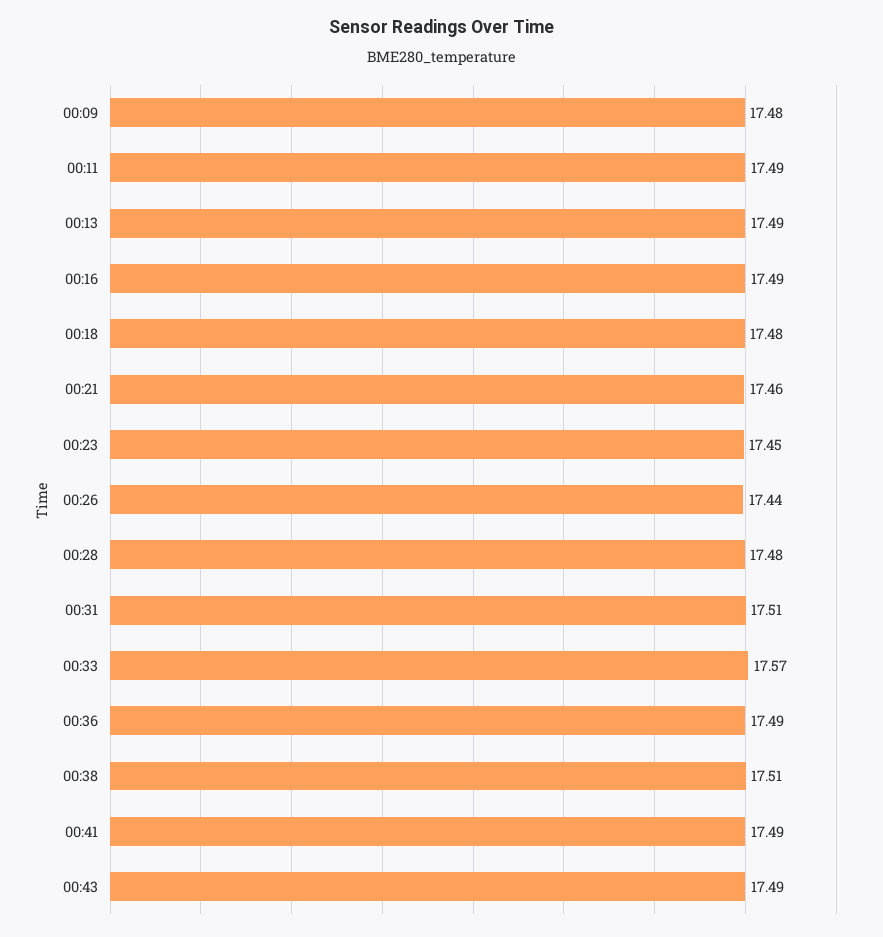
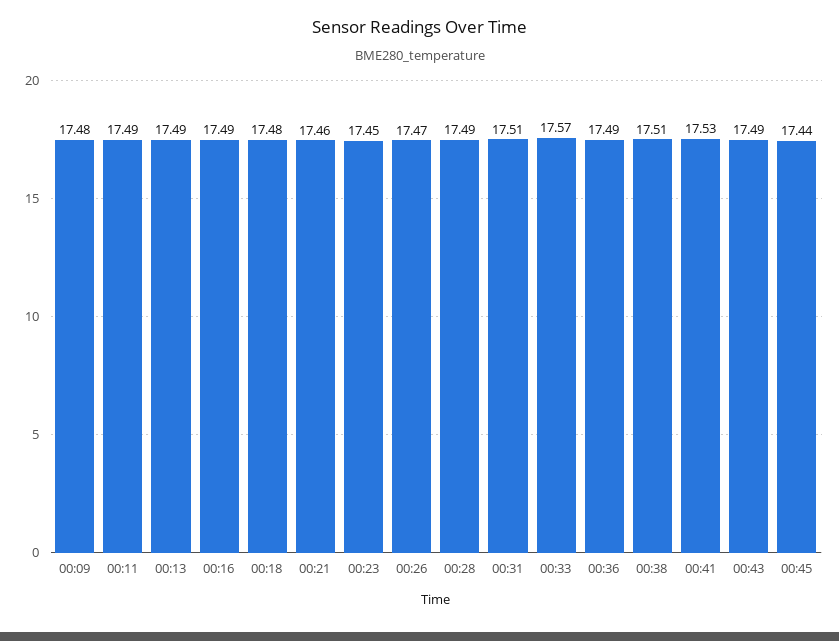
00:26: 17.44 -> 17.47
00:28: 17.48 -> 17.49
00:41: 17.49 -> 17.53
00:45: none -> 17.44

